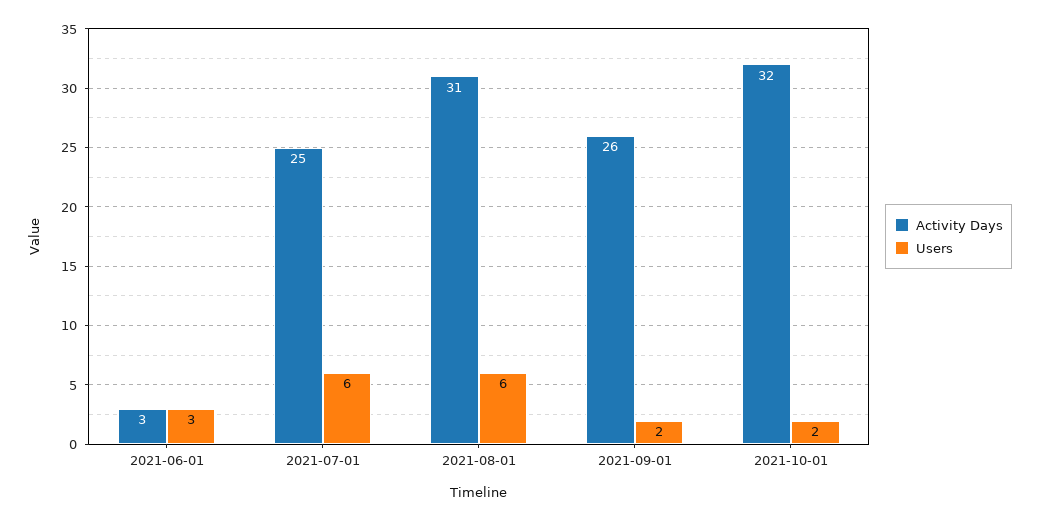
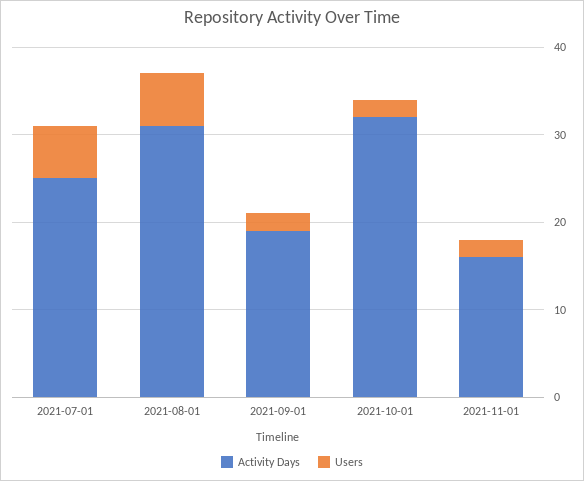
Activity Days, 2021-06-01: 3 -> none
Users, 2021-06-01: 3 -> none
Activity Days, 2021-09-01: 26 -> 19
Activity Days, 2021-11-01: none -> 16
Users, 2021-11-01: none -> 2

